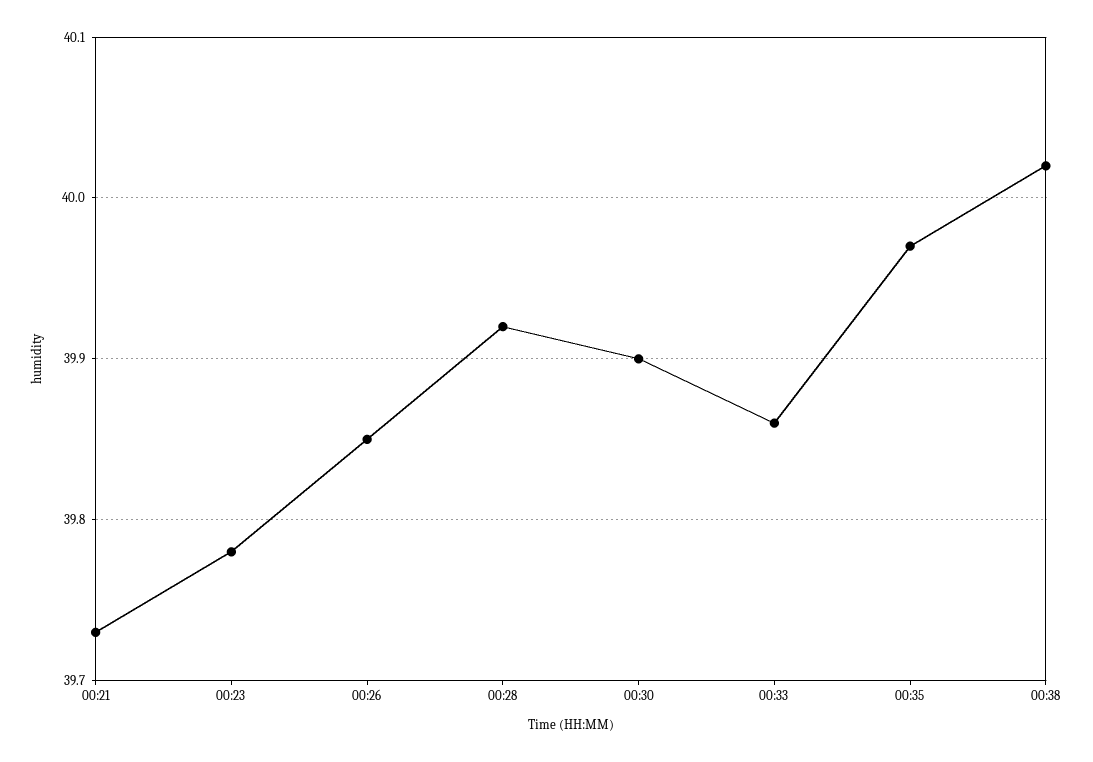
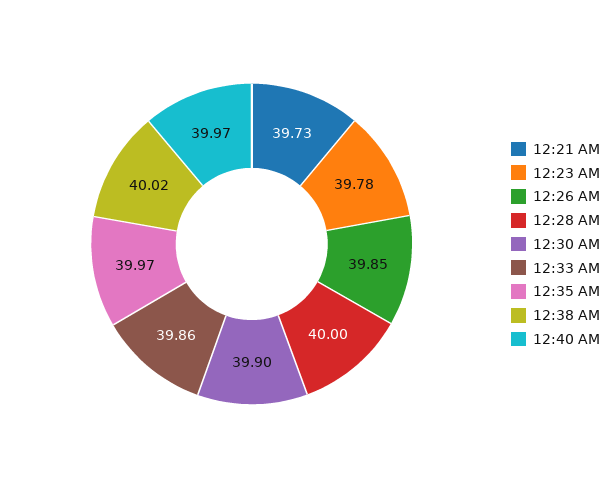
00:28: 39.92 -> 40
12:40 AM: none -> 39.97

